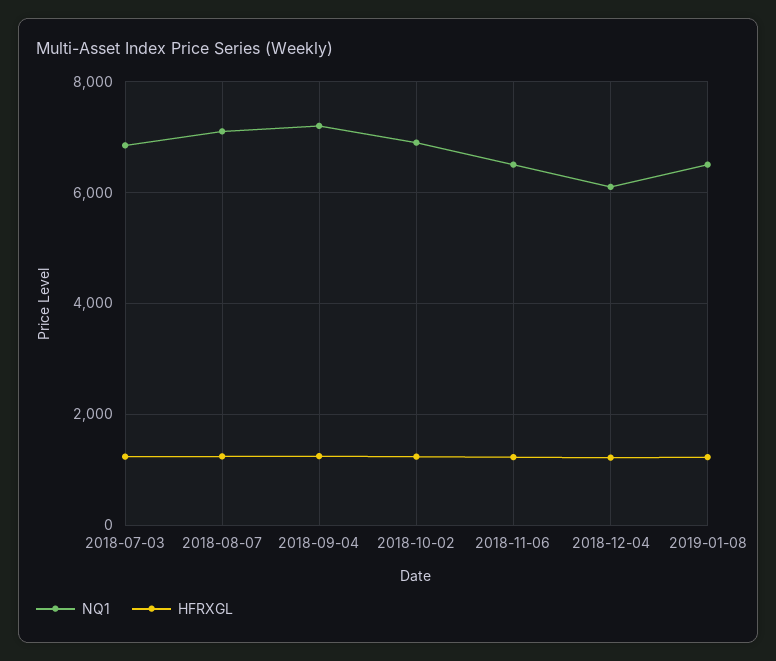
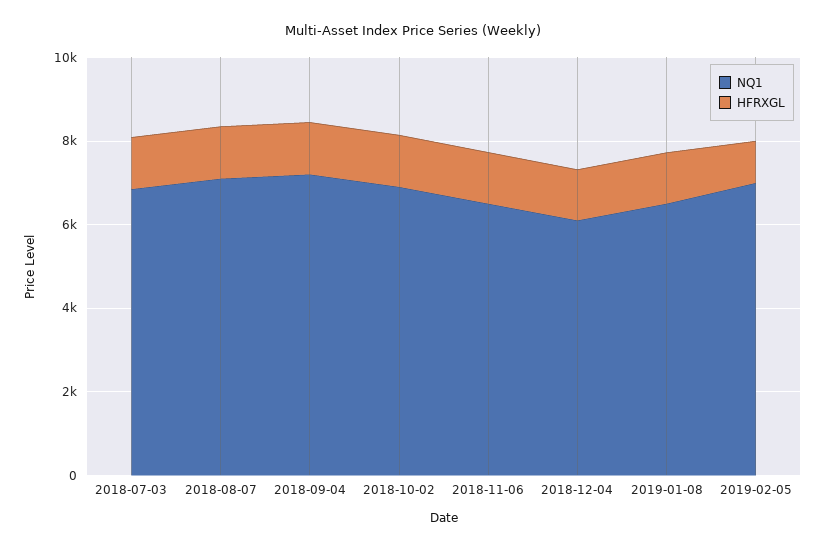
NQ1, 2019-02-05: none -> 7000
HFRXGL, 2019-02-05: none -> 1000

